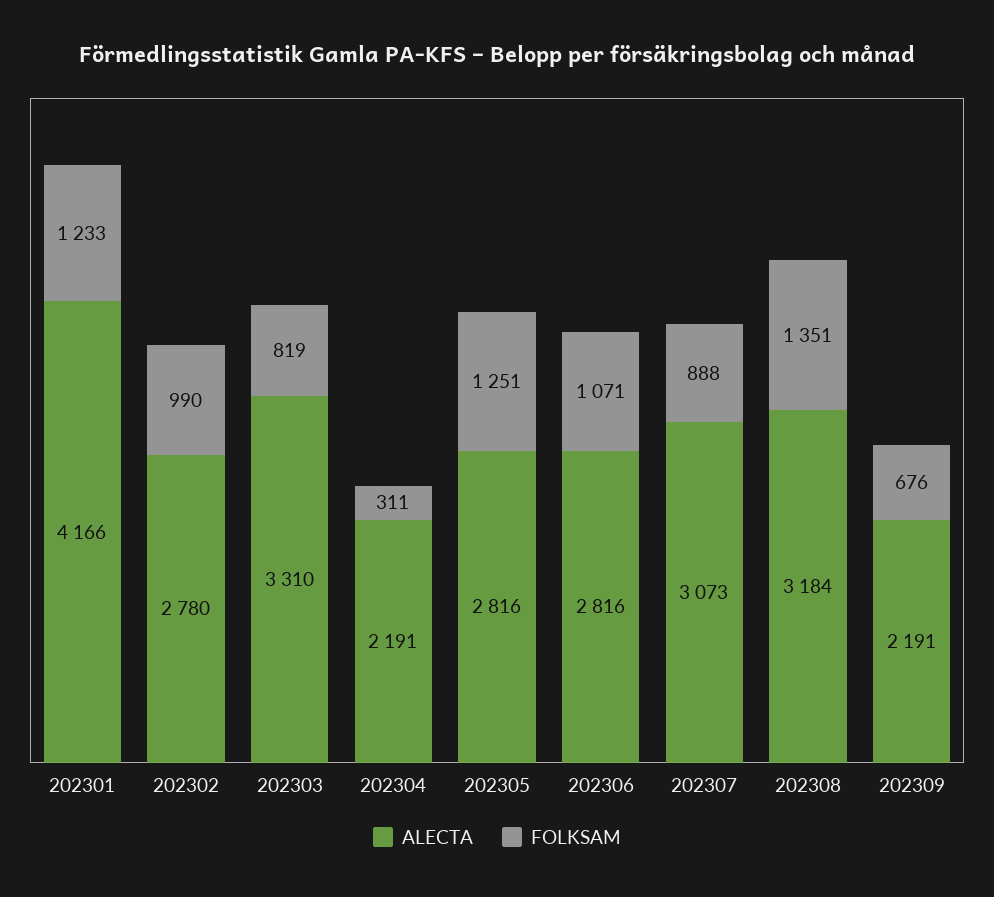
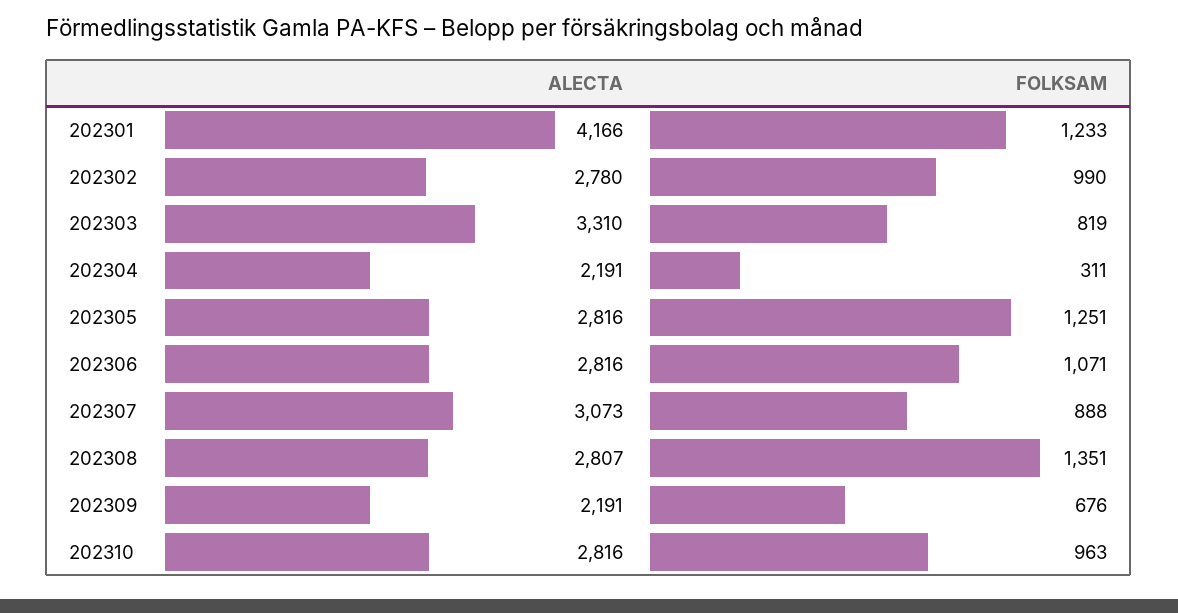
ALECTA, 202308: 3184 -> 2807
ALECTA, 202310: none -> 2816
FOLKSAM, 202310: none -> 963

